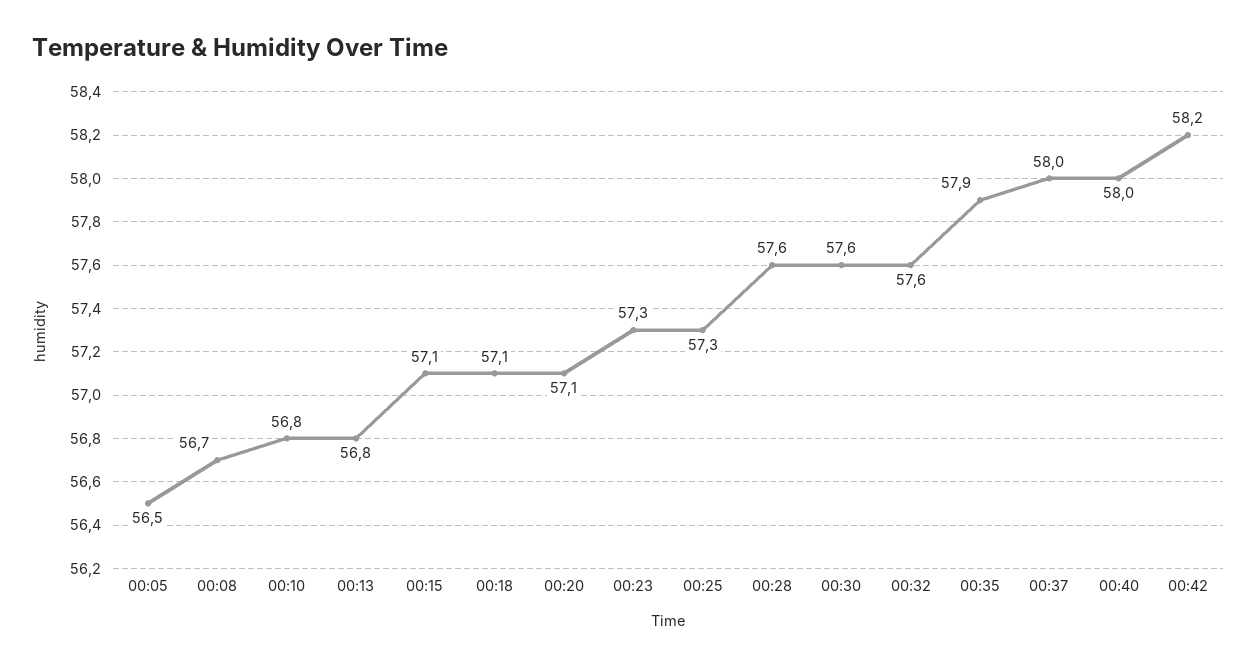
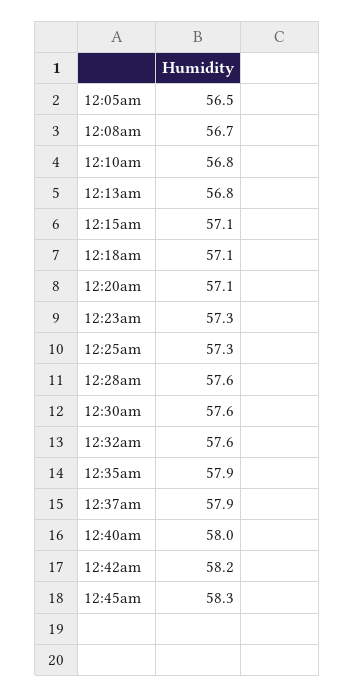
00:37: 58 -> 57.9
12:45am: none -> 58.3

